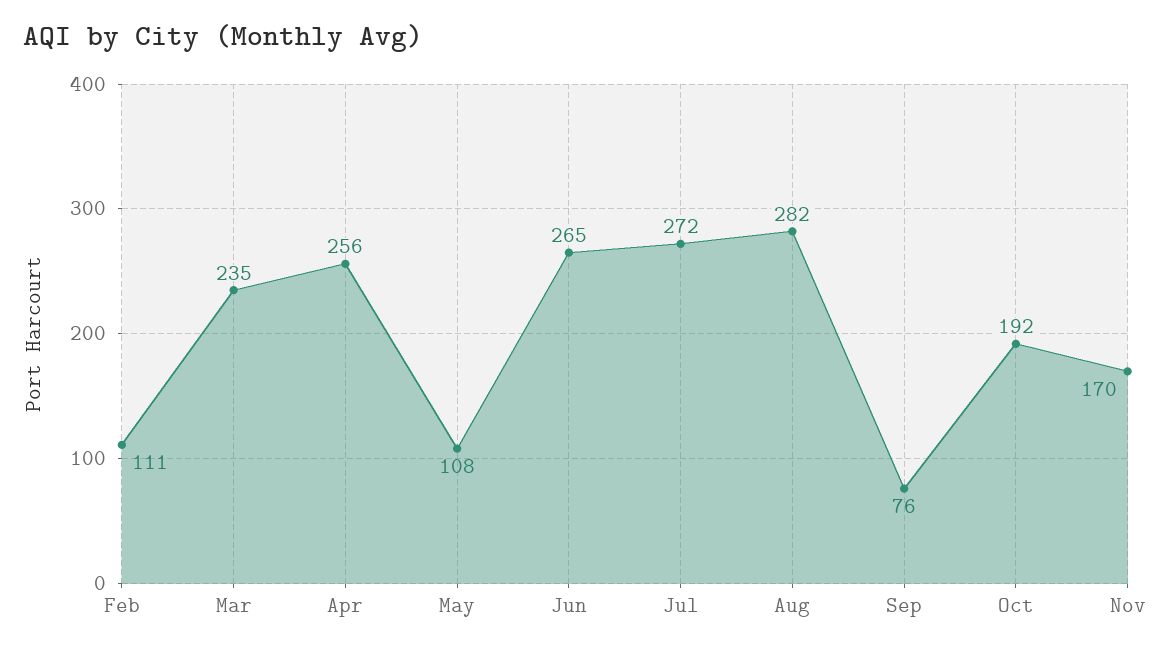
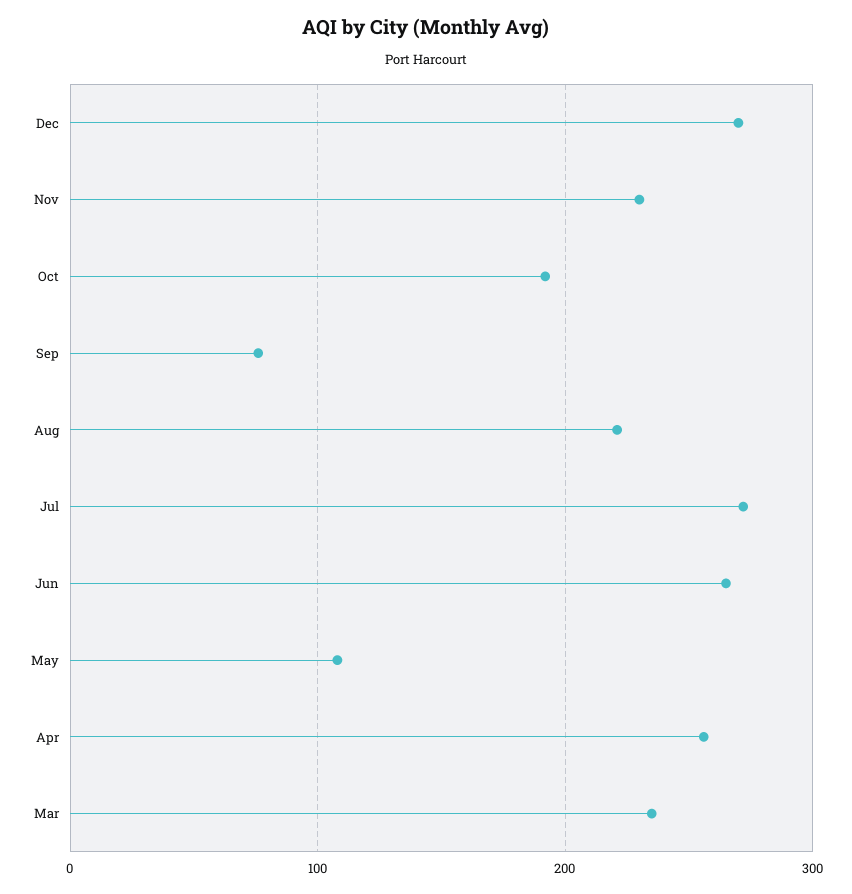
Feb: 111 -> none
Aug: 282 -> 220
Nov: 170 -> 230
Dec: none -> 270

